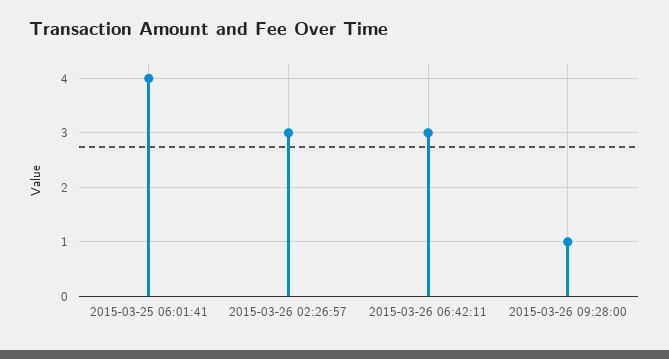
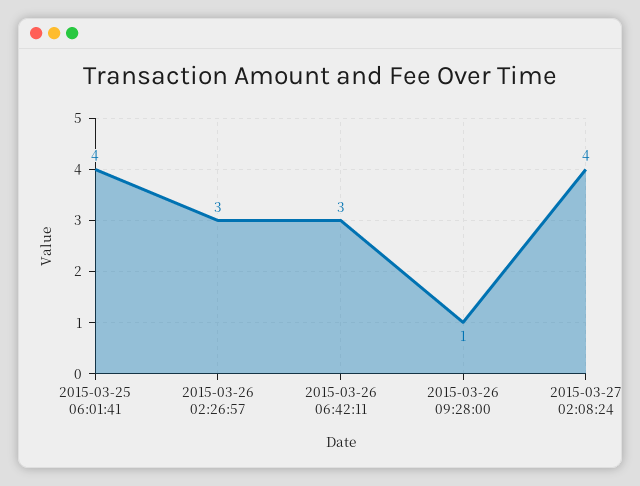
2015-03-27 02:08:24: none -> 4

